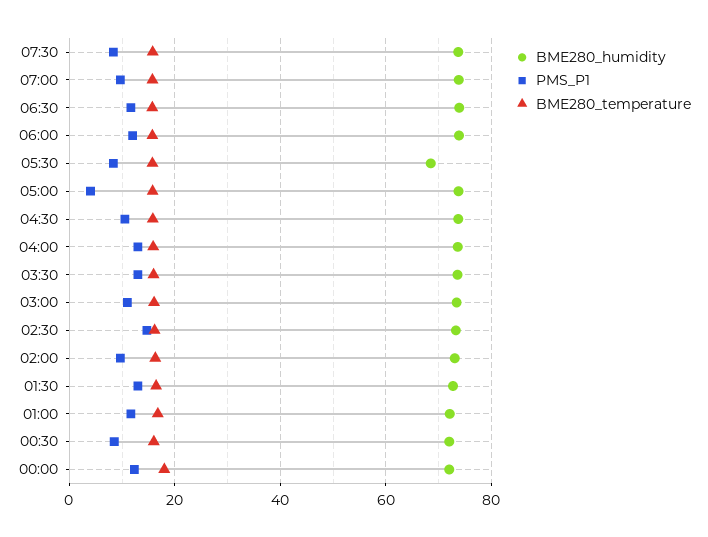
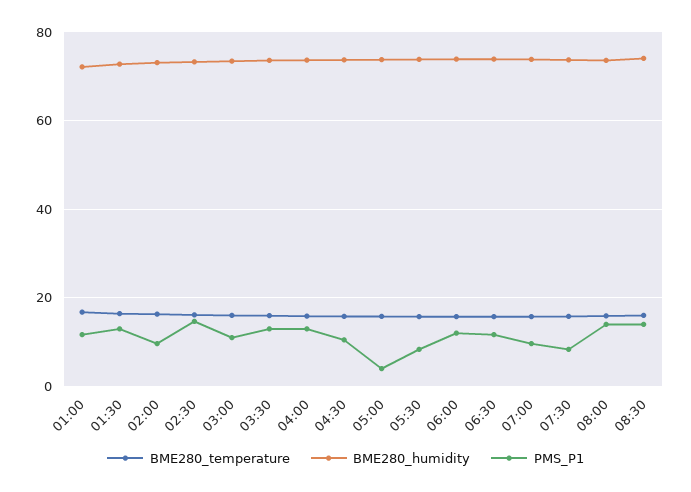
BME280_humidity, 05:30: 68 -> 74
BME280_humidity, 00:30: 72 -> none
PMS_P1, 00:30: 8 -> none
BME280_temperature, 00:30: 16 -> none
BME280_humidity, 00:00: 72 -> none
PMS_P1, 00:00: 12 -> none
BME280_temperature, 00:00: 18 -> none
BME280_temperature, 08:00: none -> 16
BME280_humidity, 08:00: none -> 74
PMS_P1, 08:00: none -> 14
BME280_temperature, 08:30: none -> 16
BME280_humidity, 08:30: none -> 74
PMS_P1, 08:30: none -> 14

